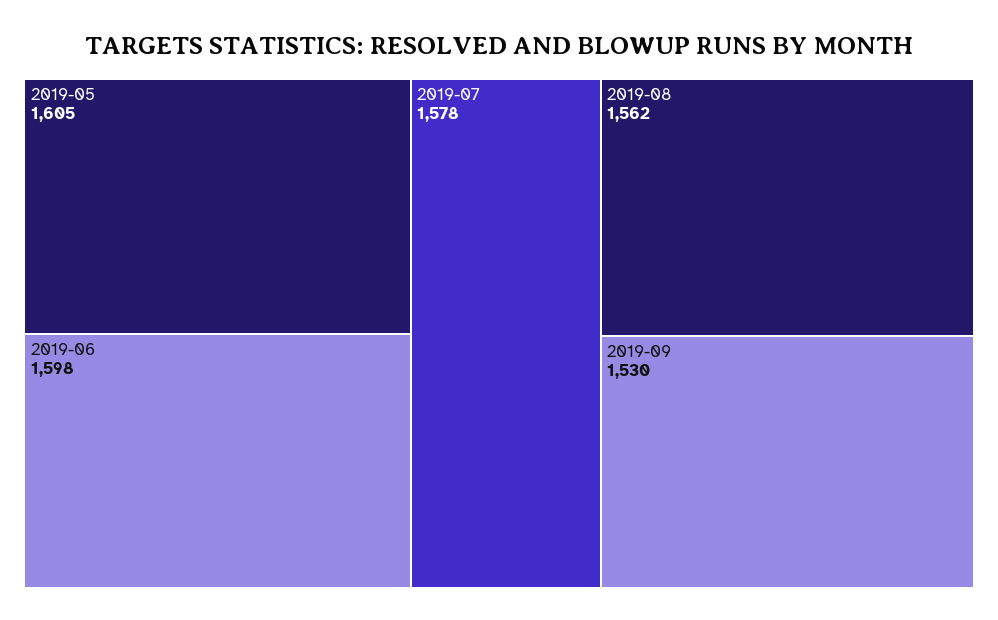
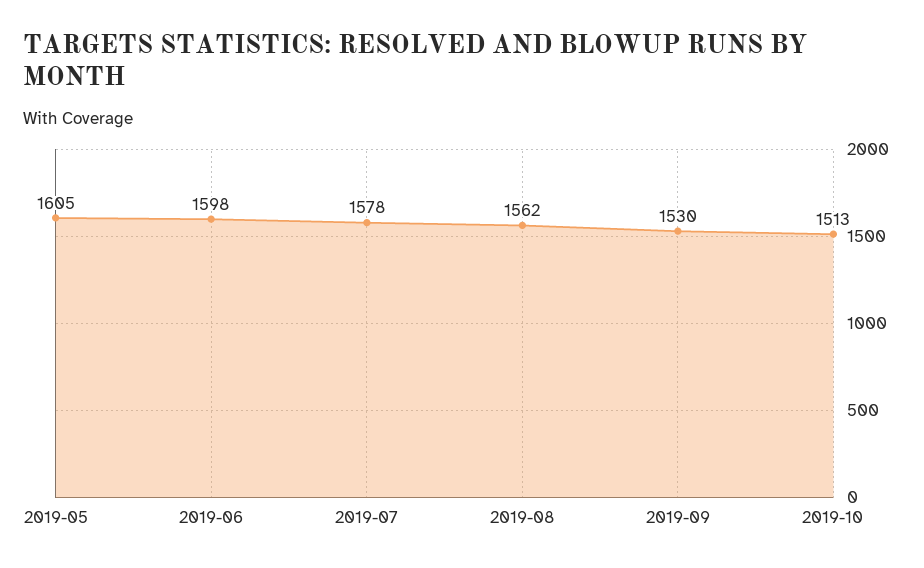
2019-10: none -> 1513

